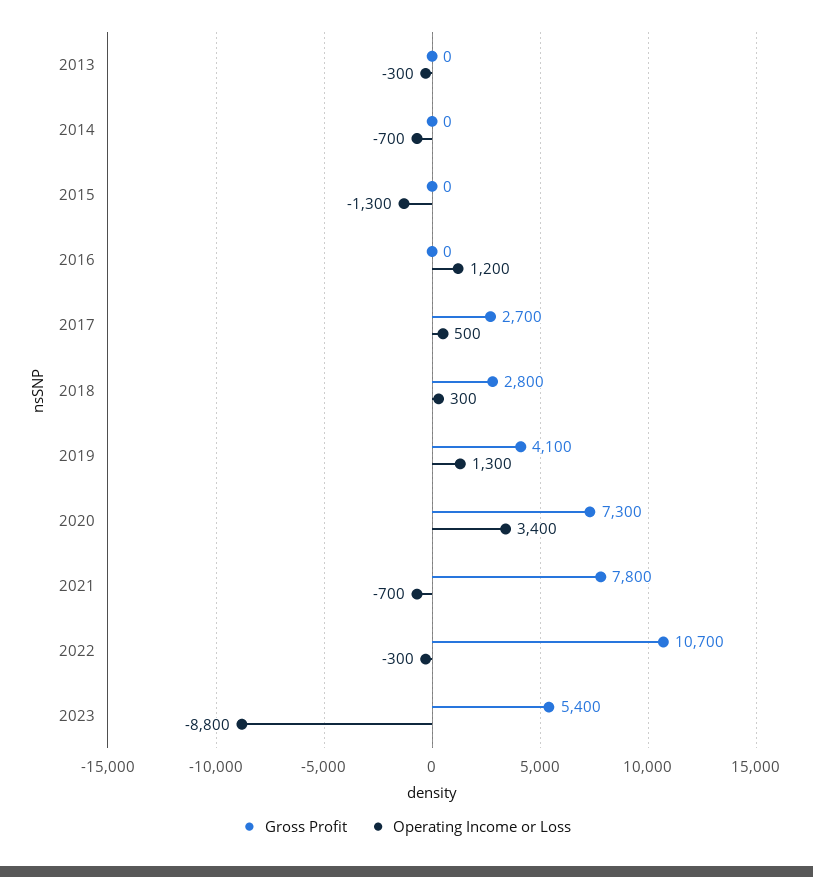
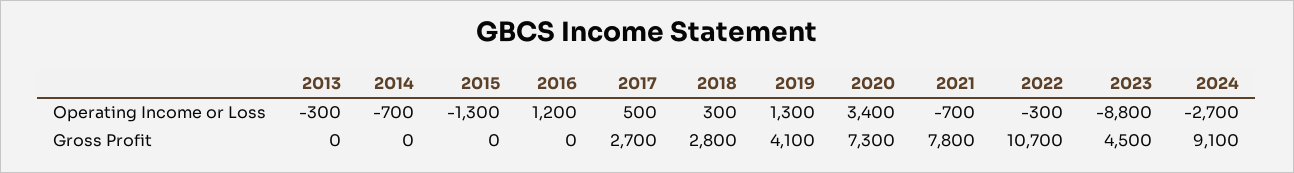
Gross Profit, 2023: 5400 -> 4500
Operating Income or Loss, 2024: none -> -2700
Gross Profit, 2024: none -> 9100

